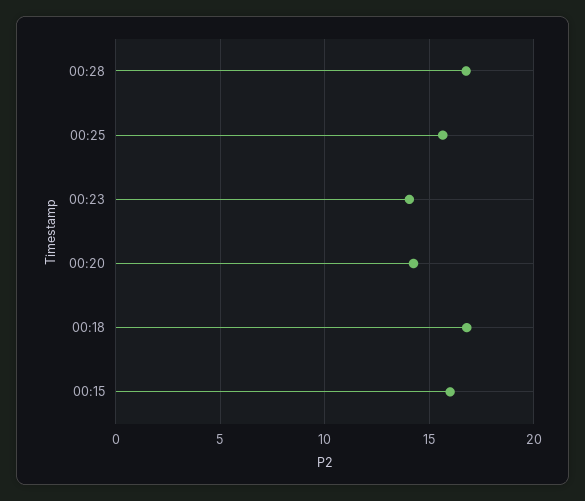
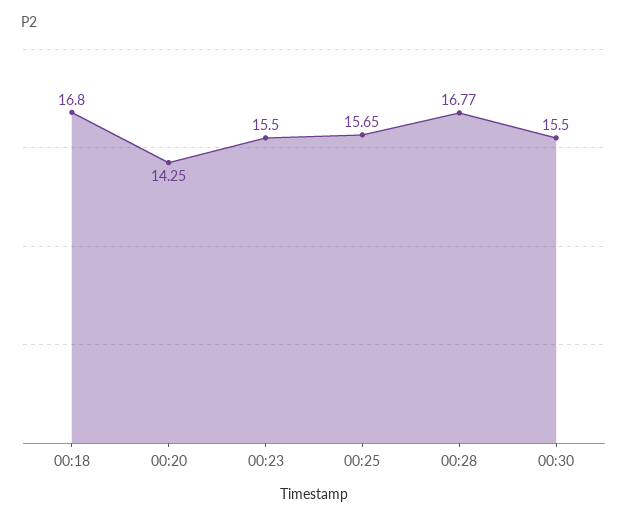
00:23: 14 -> 15.5
00:15: 16 -> none
00:30: none -> 15.5

